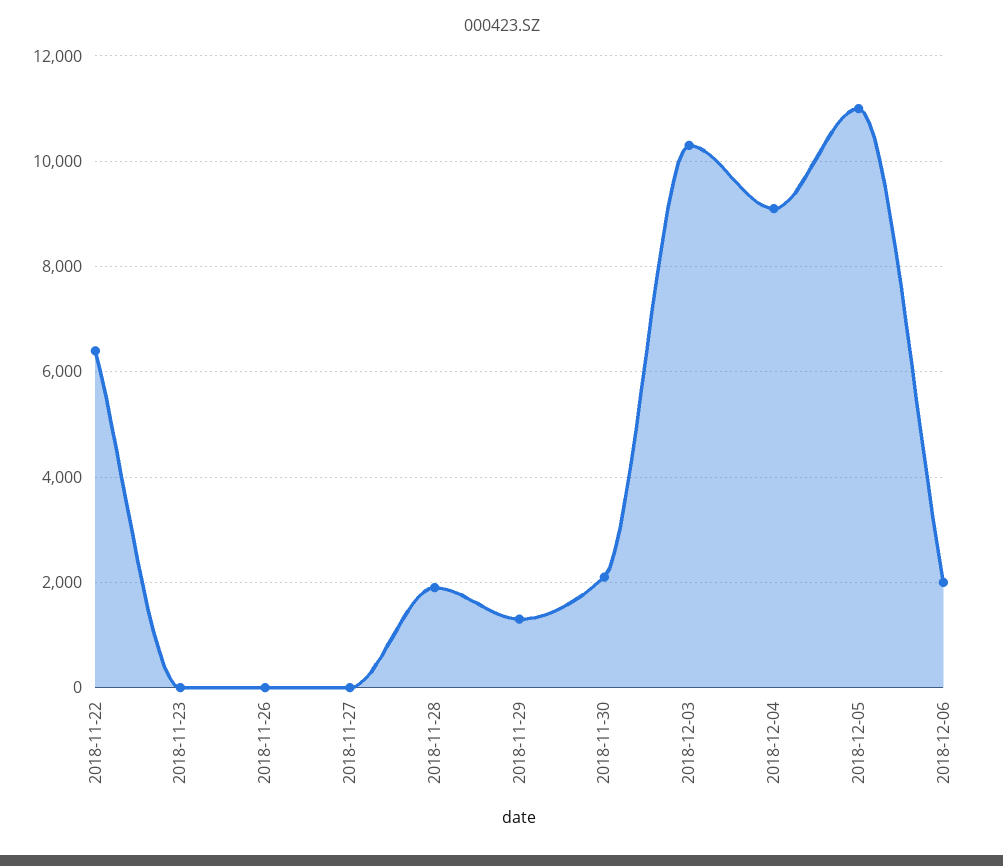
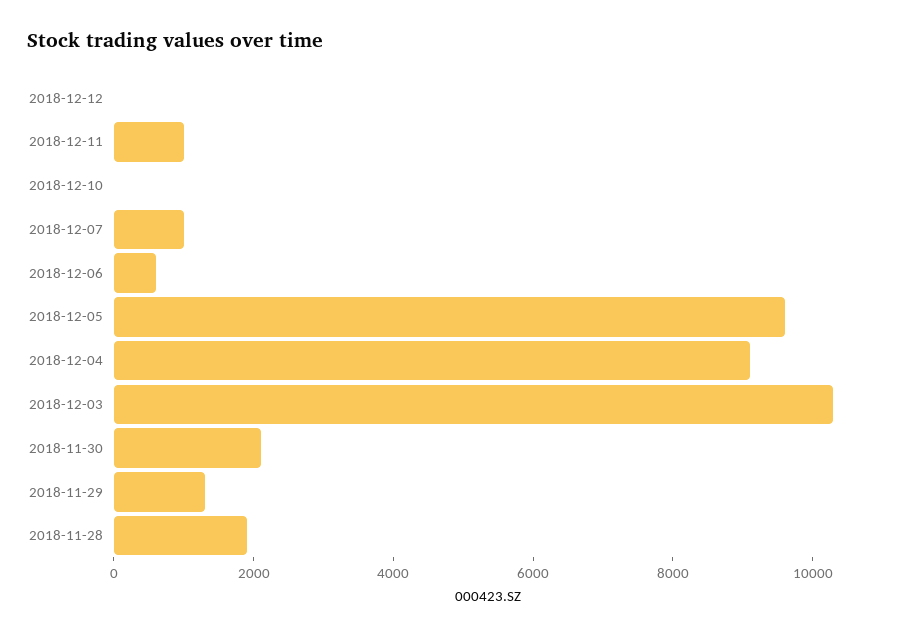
2018-11-22: 6400 -> none
2018-11-23: 0 -> none
2018-11-26: 0 -> none
2018-11-27: 0 -> none
2018-12-05: 11000 -> 9500
2018-12-06: 2000 -> 500
2018-12-12: none -> 0
2018-12-11: none -> 1000
2018-12-10: none -> 0
2018-12-07: none -> 1000

